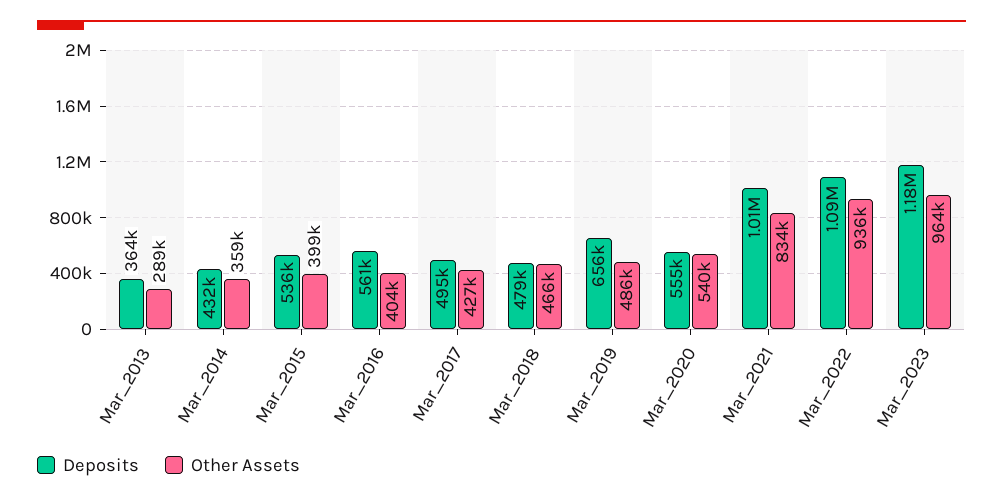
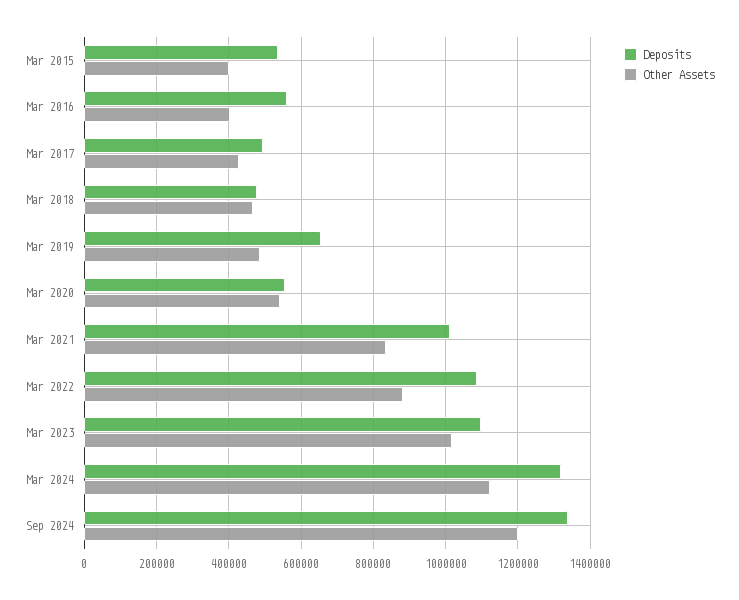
Deposits, Mar_2013: 364000 -> none
Other Assets, Mar_2013: 289000 -> none
Deposits, Mar_2014: 432000 -> none
Other Assets, Mar_2014: 359000 -> none
Other Assets, Mar_2022: 936000 -> 880000
Deposits, Mar_2023: 1180000 -> 1100000
Other Assets, Mar_2023: 964000 -> 1020000
Deposits, Mar 2024: none -> 1320000
Other Assets, Mar 2024: none -> 1120000
Deposits, Sep 2024: none -> 1340000
Other Assets, Sep 2024: none -> 1200000

